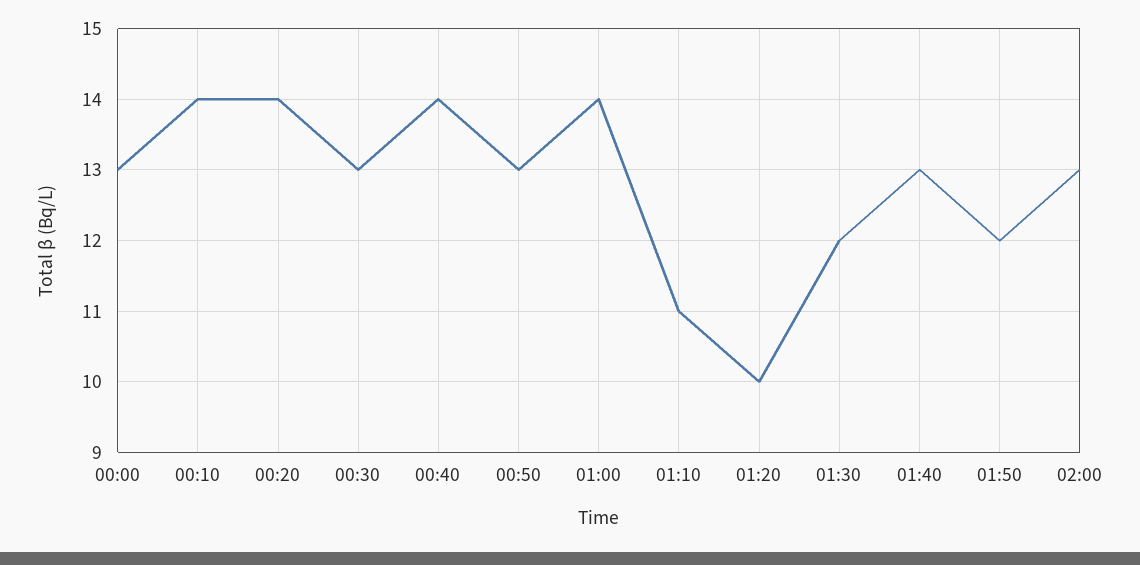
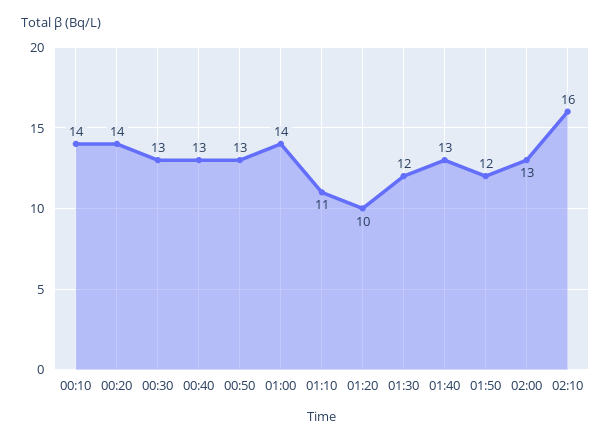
00:00: 13 -> none
00:40: 14 -> 13
02:10: none -> 16

